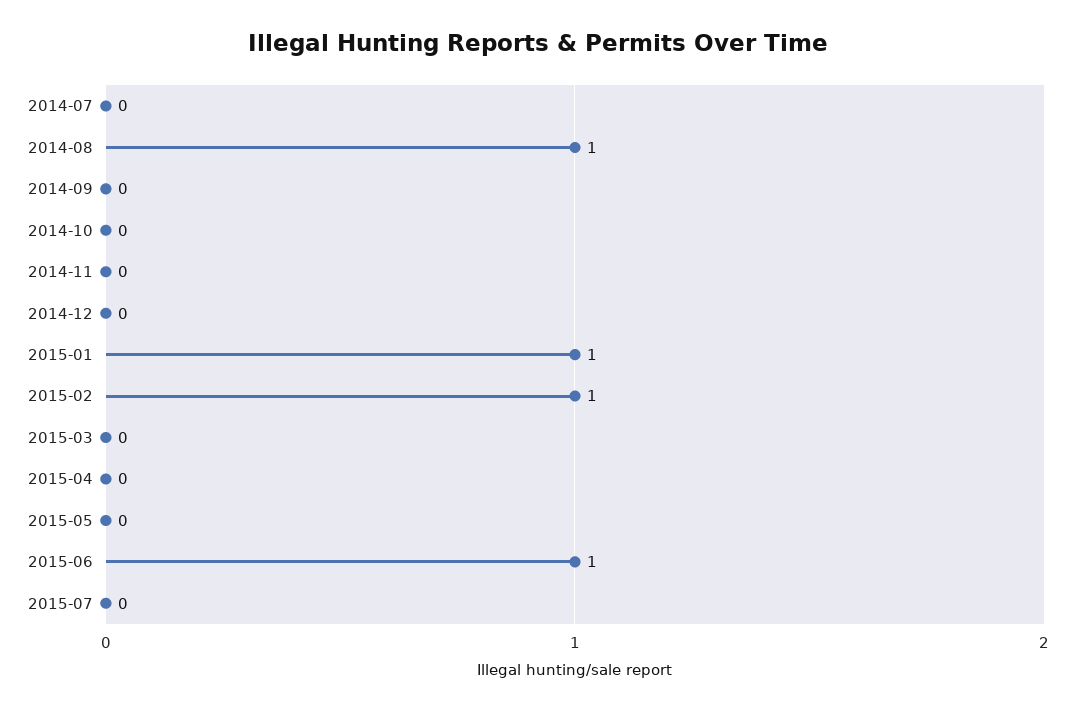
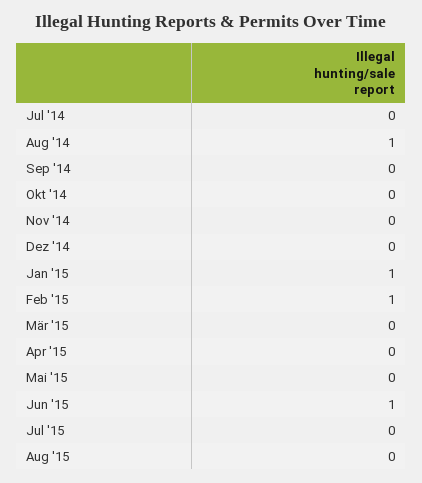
Aug '15: none -> 0

